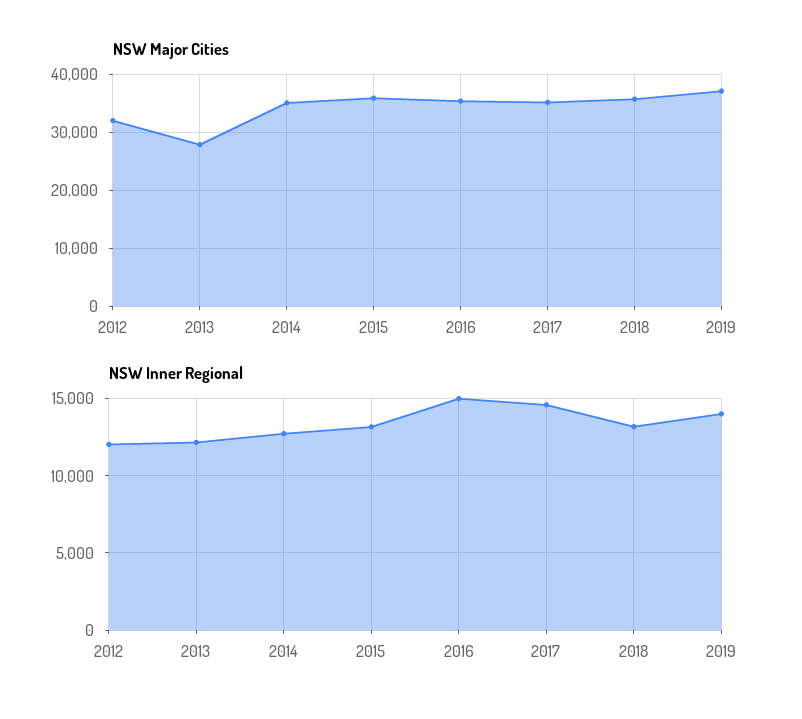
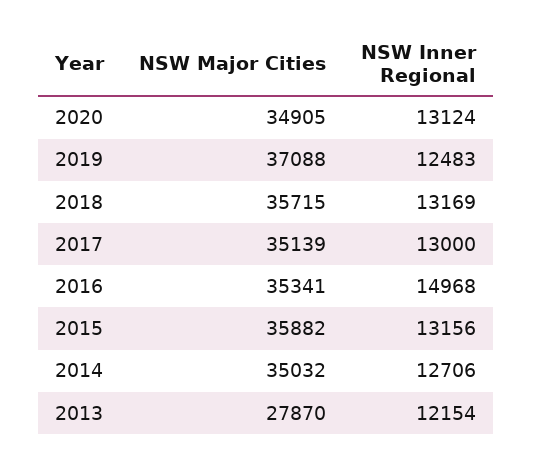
NSW Major Cities, 2012: 32000 -> none
NSW Inner Regional, 2012: 12000 -> none
NSW Inner Regional, 2017: 14500 -> 13000
NSW Inner Regional, 2019: 14000 -> 12483
NSW Major Cities, 2020: none -> 34905
NSW Inner Regional, 2020: none -> 13124

